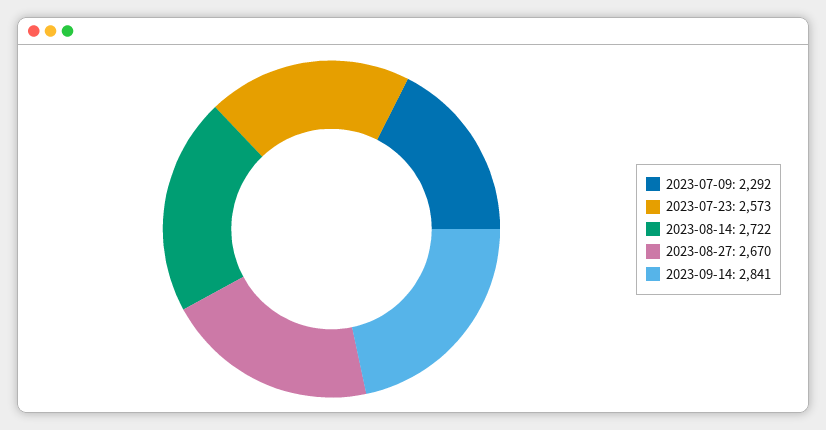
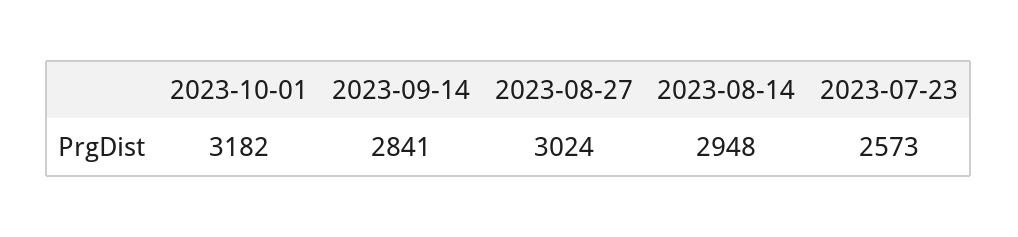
2023-07-09: 2292 -> none
2023-08-14: 2722 -> 2948
2023-08-27: 2670 -> 3024
2023-10-01: none -> 3182

